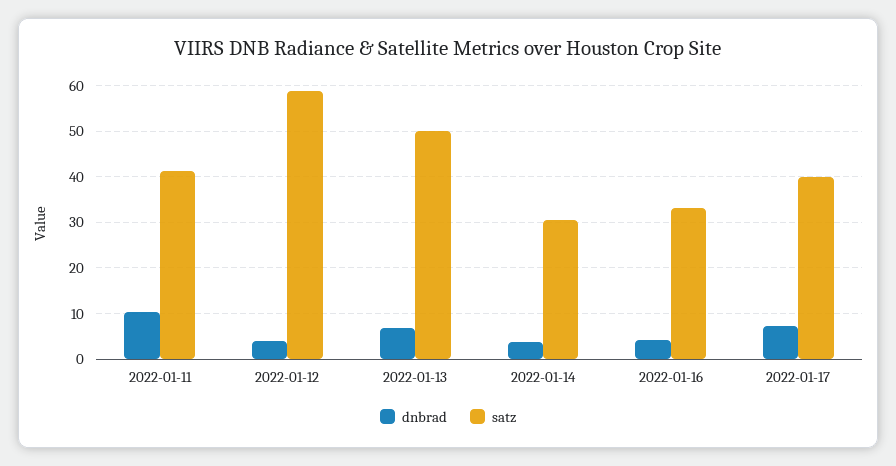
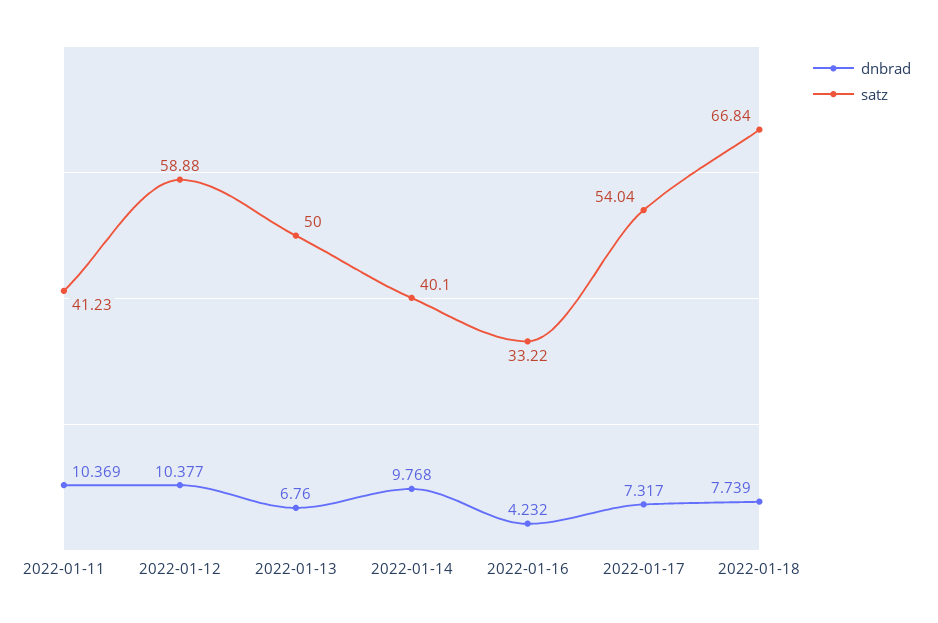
dnbrad, 2022-01-12: 4 -> 10.377
dnbrad, 2022-01-14: 4 -> 9.768
satz, 2022-01-14: 30 -> 40.1
satz, 2022-01-17: 40 -> 54.04
dnbrad, 2022-01-18: none -> 7.739
satz, 2022-01-18: none -> 66.84

